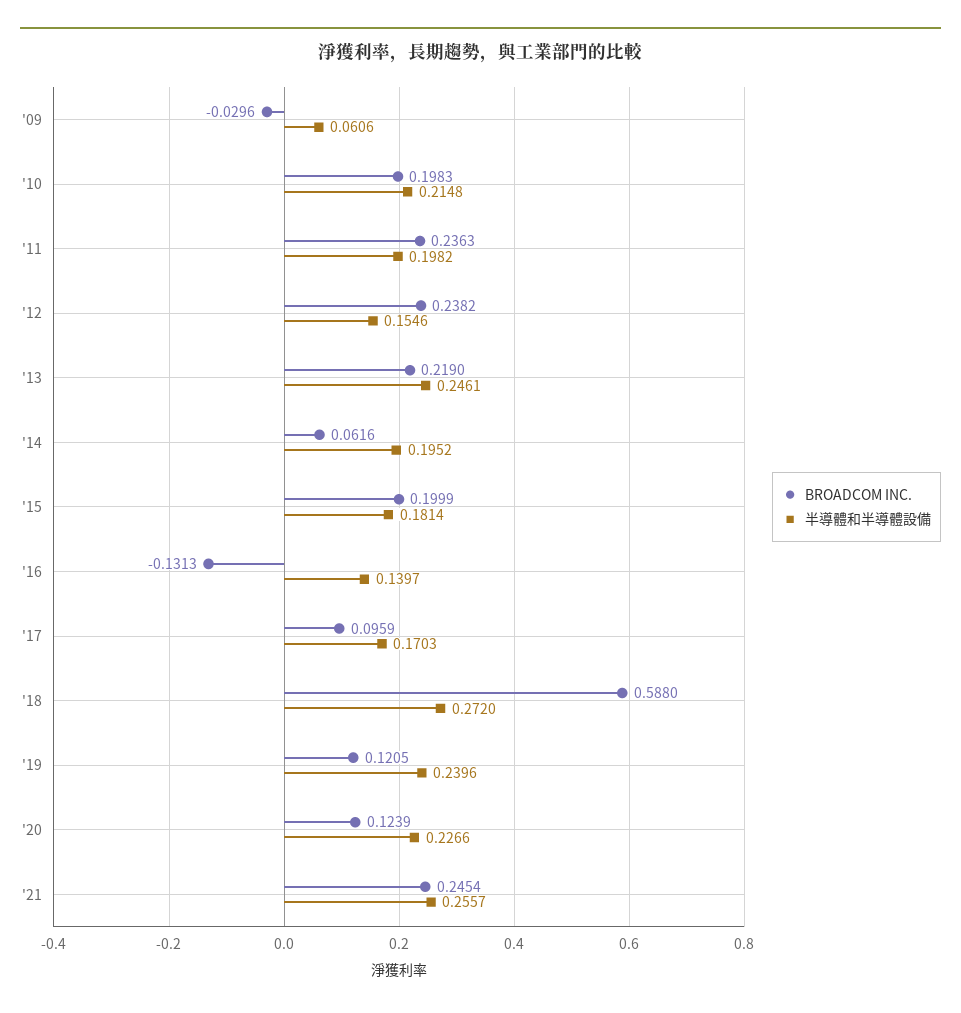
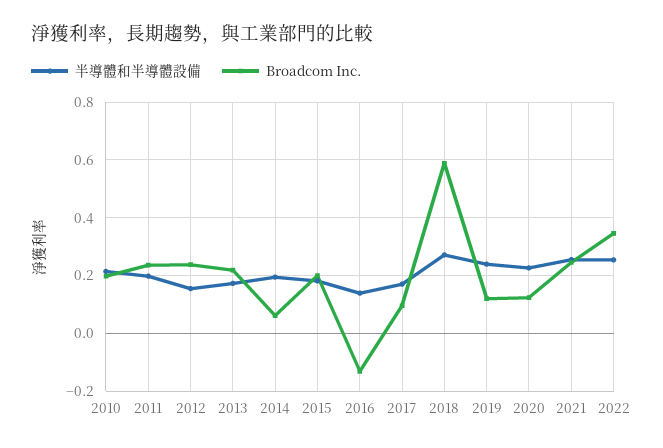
BROADCOM INC., '09: -0.0296 -> none
半導體和半導體設備, '09: 0.0606 -> none
半導體和半導體設備, '13: 0.2461 -> 0.175
半導體和半導體設備, 2022: none -> 0.25
BROADCOM INC., 2022: none -> 0.35

